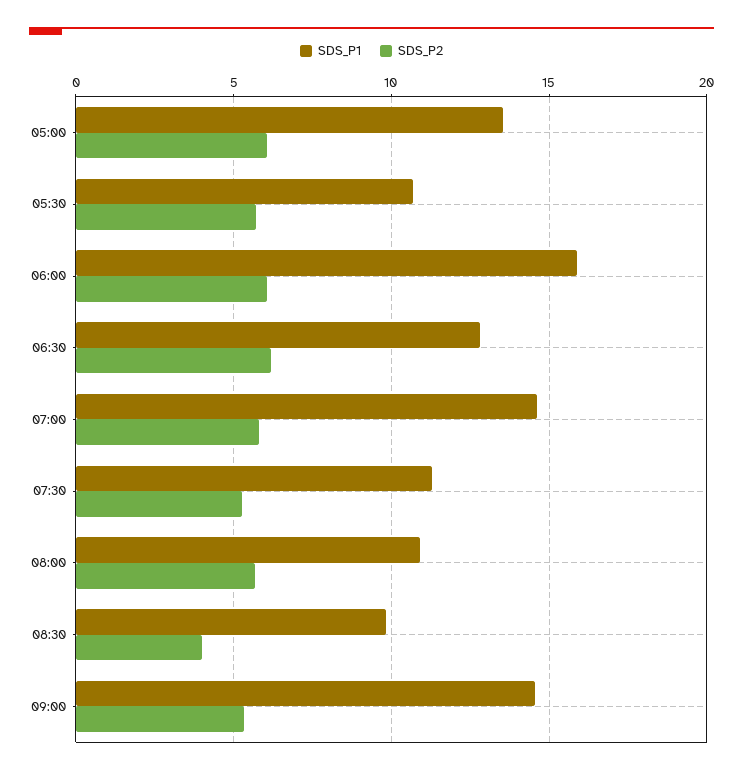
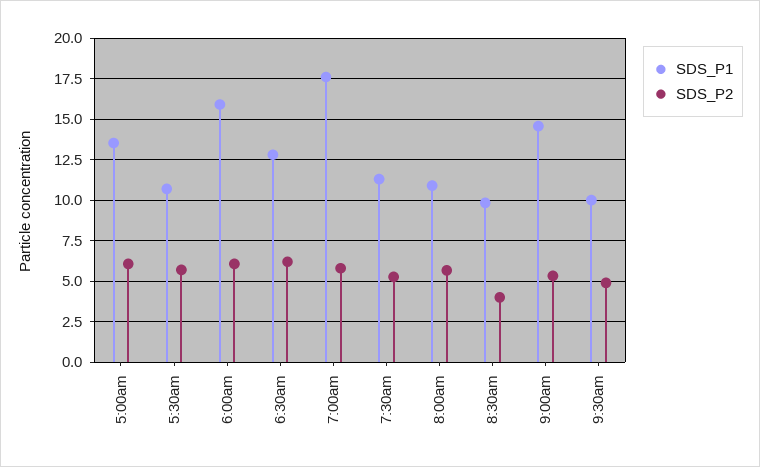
SDS_P1, 07:00: 14.5 -> 17.5
SDS_P1, 9:30am: none -> 10
SDS_P2, 9:30am: none -> 5

